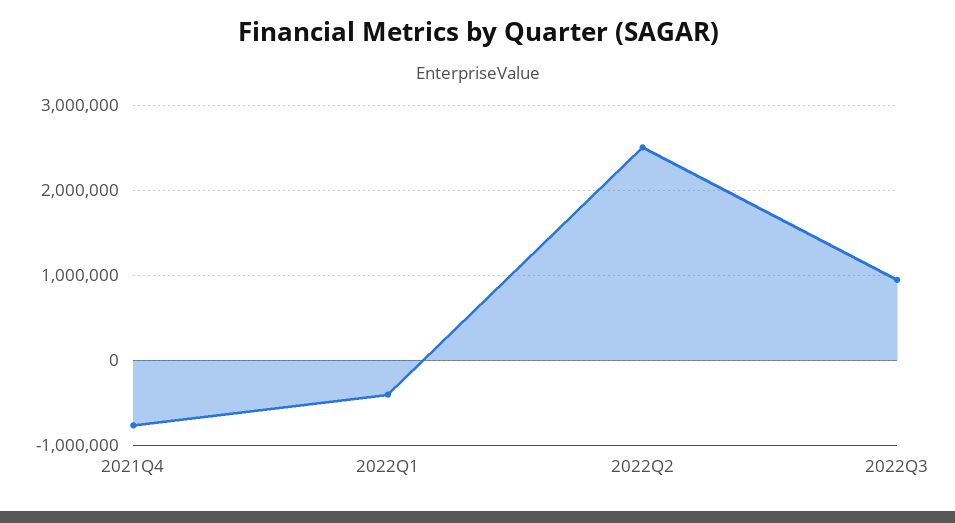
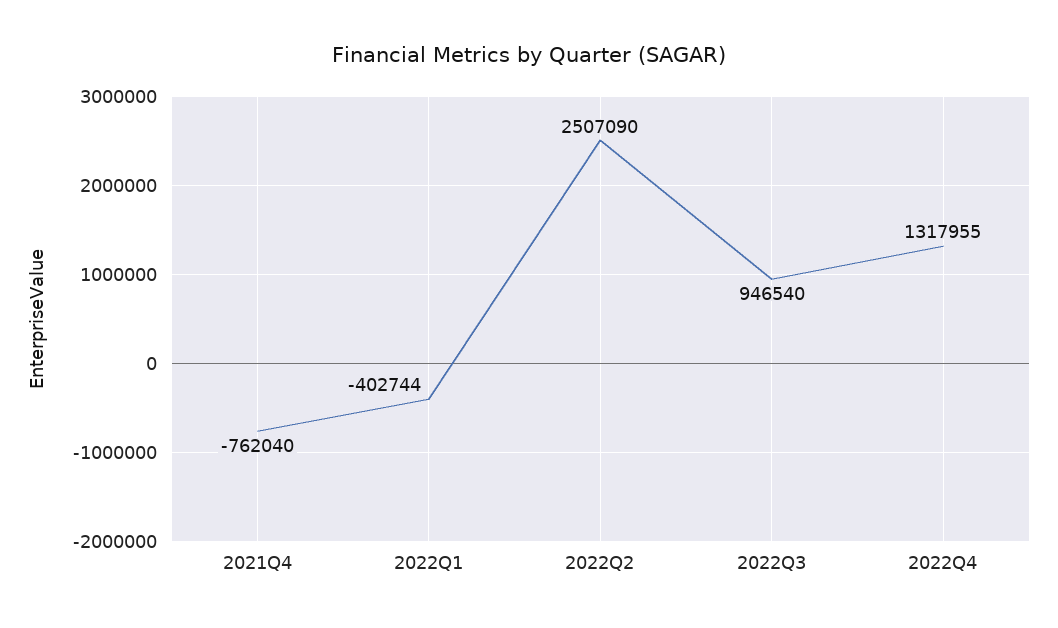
2022Q4: none -> 1317955

